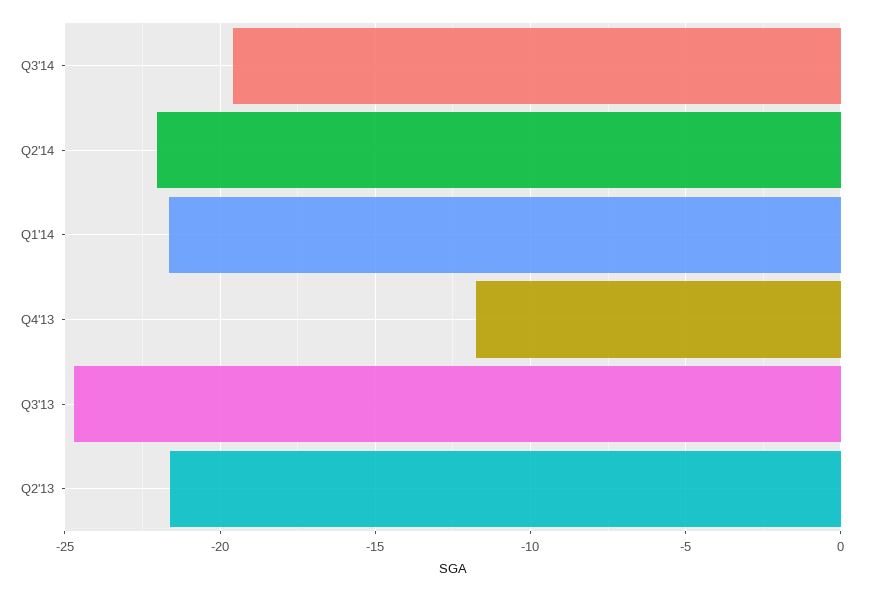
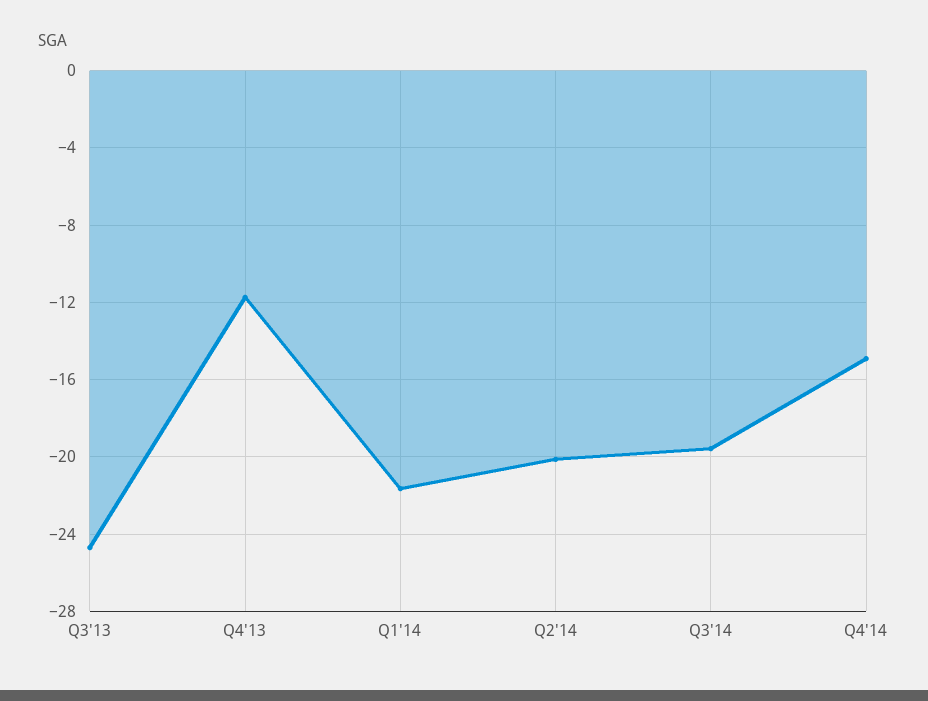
Q2'14: -22 -> -20
Q2'13: -21.5 -> none
Q4'14: none -> -15

